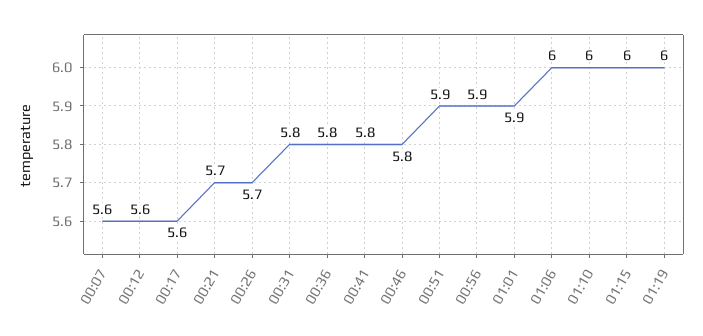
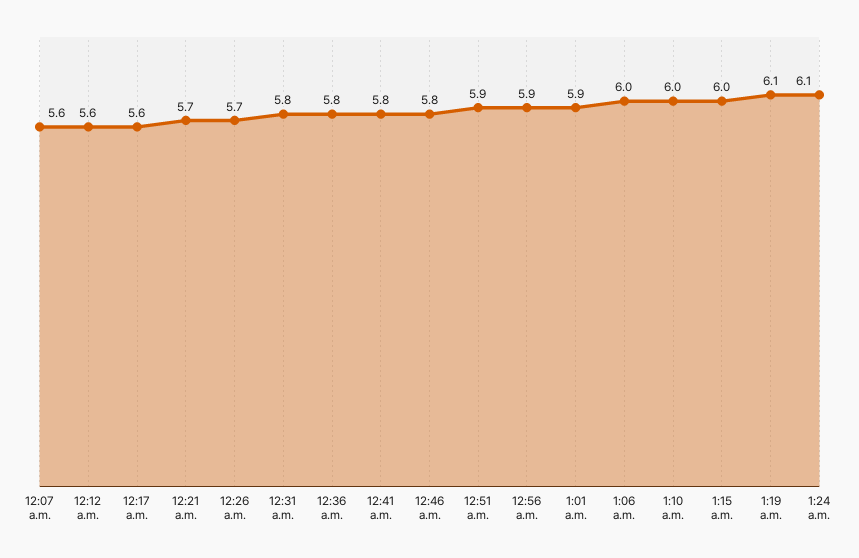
01:19: 6 -> 6.1
1:24 a.m.: none -> 6.1

